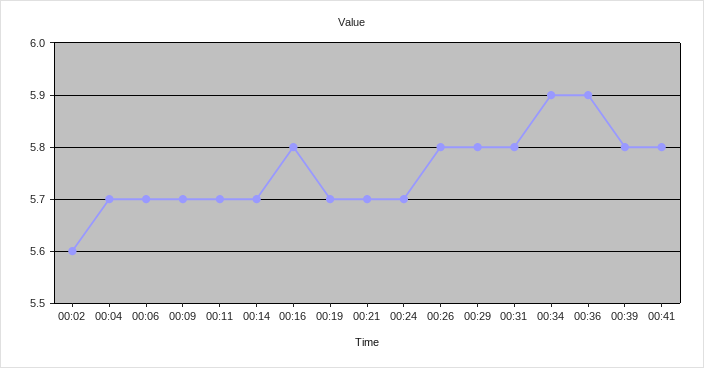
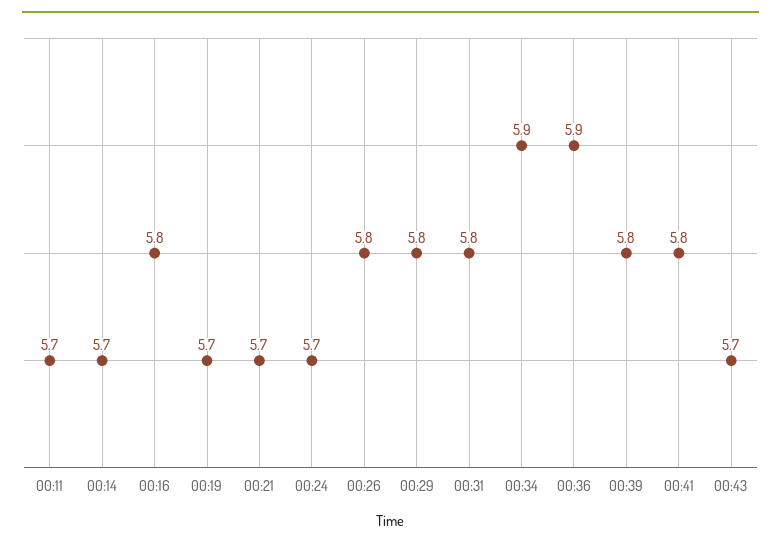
00:02: 5.6 -> none
00:04: 5.7 -> none
00:06: 5.7 -> none
00:09: 5.7 -> none
00:43: none -> 5.7

